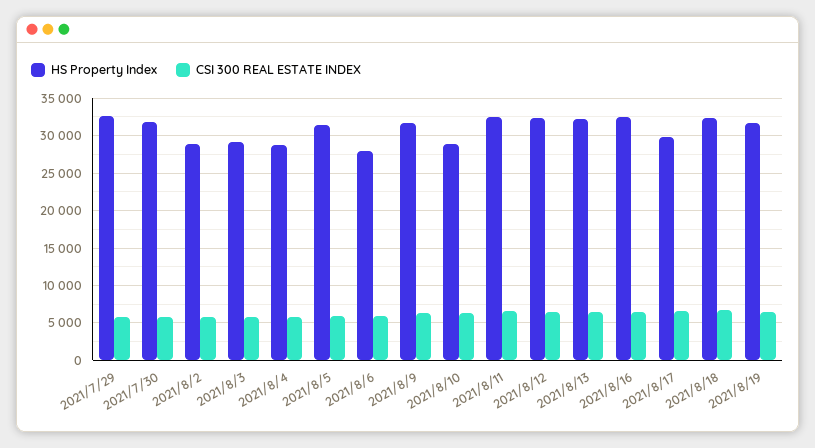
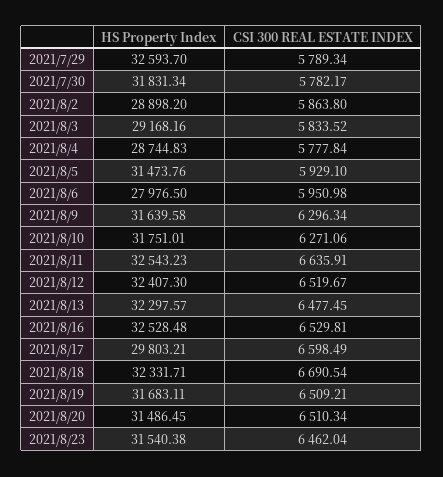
HS Property Index, 2021/8/10: 29000 -> 31751.01
HS Property Index, 2021/8/20: none -> 31486.45
CSI 300 REAL ESTATE INDEX, 2021/8/20: none -> 6510.34
HS Property Index, 2021/8/23: none -> 31540.38
CSI 300 REAL ESTATE INDEX, 2021/8/23: none -> 6462.04

